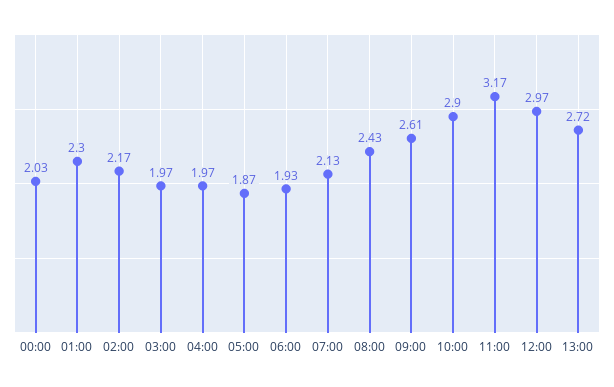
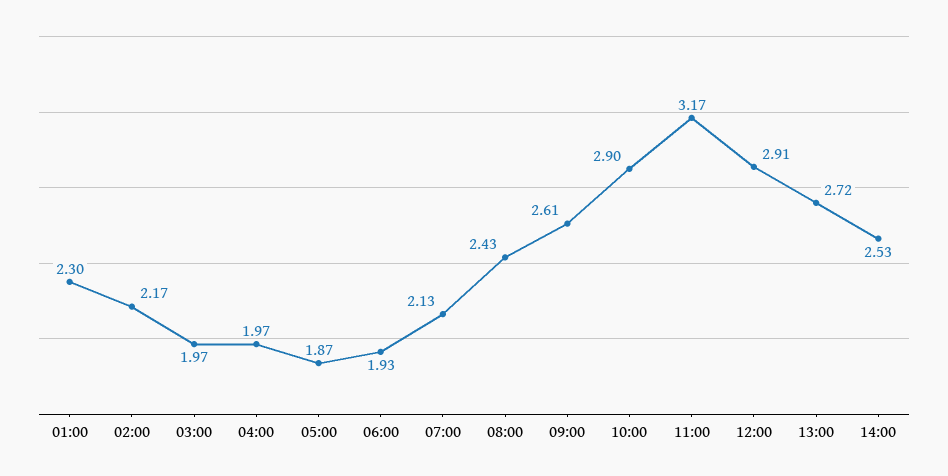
00:00: 2.03 -> none
12:00: 2.97 -> 2.91
14:00: none -> 2.53

